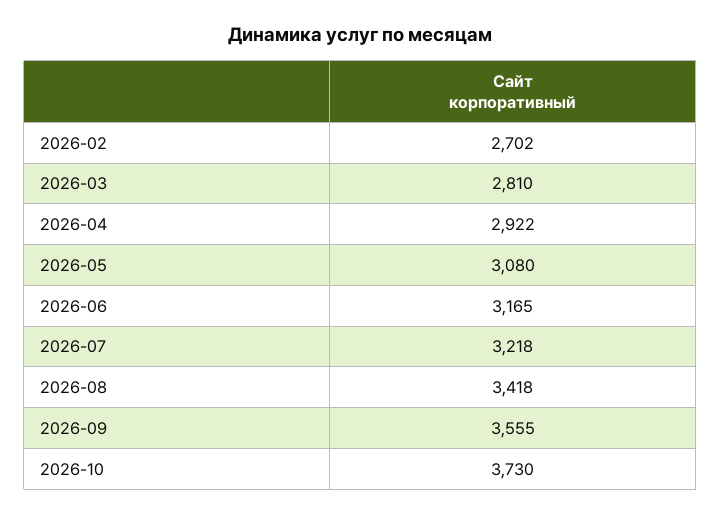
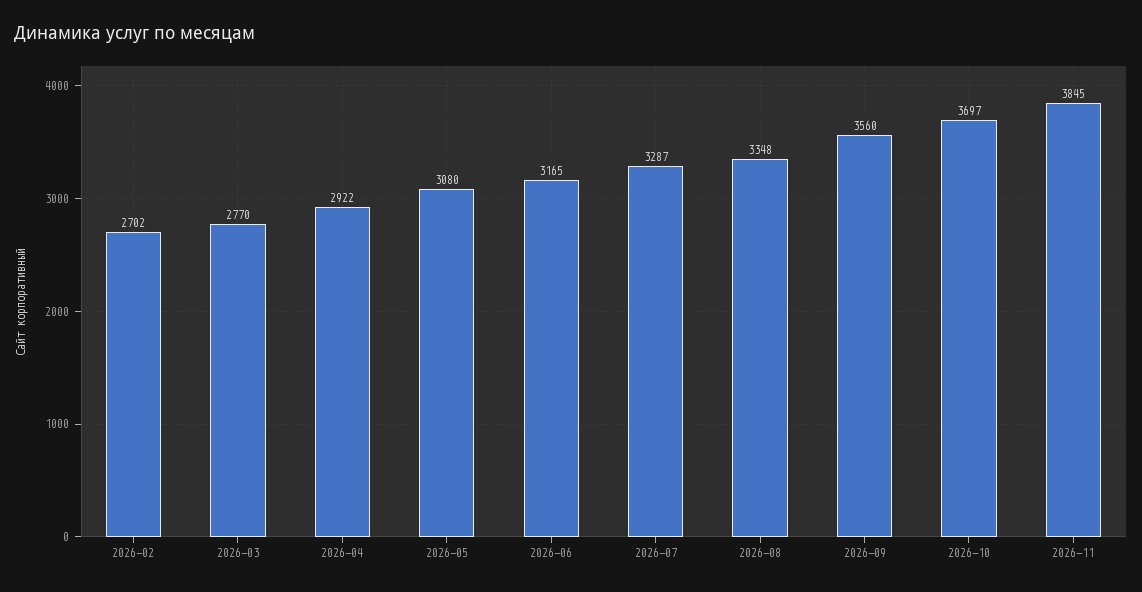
2026-03: 2810 -> 2770
2026-07: 3218 -> 3287
2026-08: 3418 -> 3348
2026-09: 3555 -> 3560
2026-10: 3730 -> 3697
2026-11: none -> 3845

